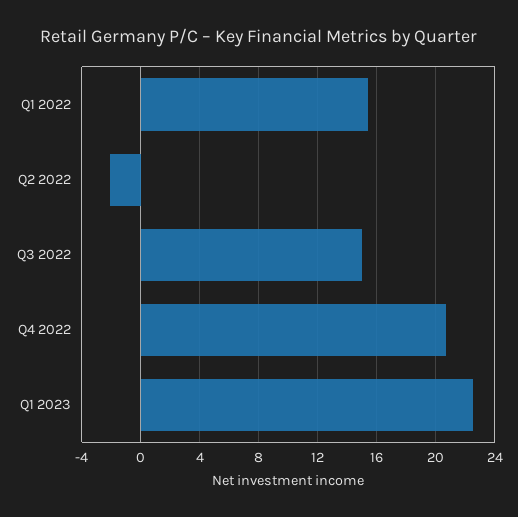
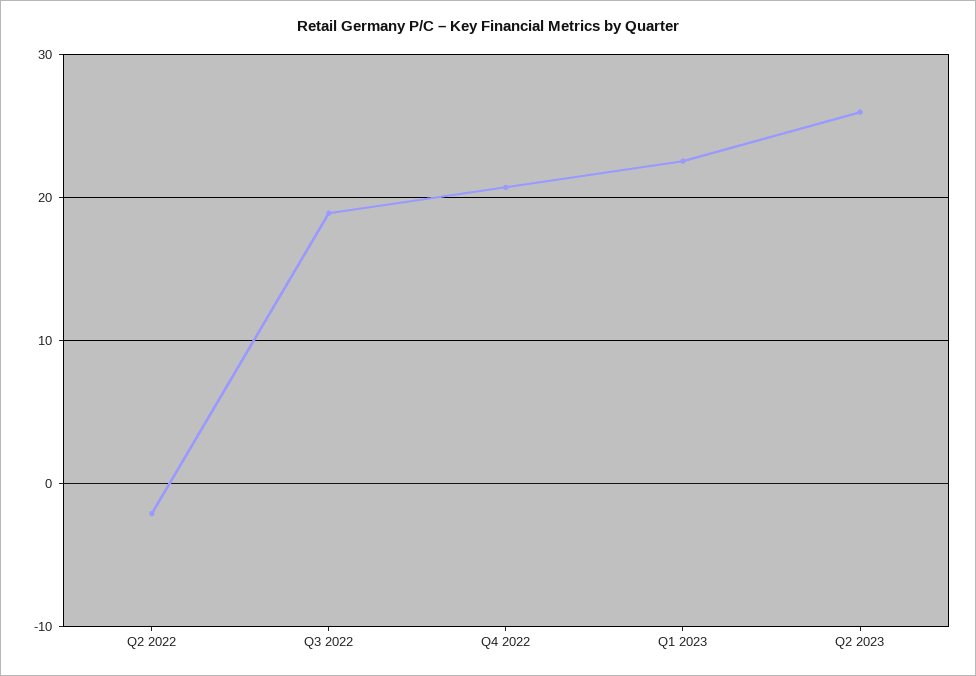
Q1 2022: 15.5 -> none
Q3 2022: 15 -> 19
Q2 2023: none -> 26

